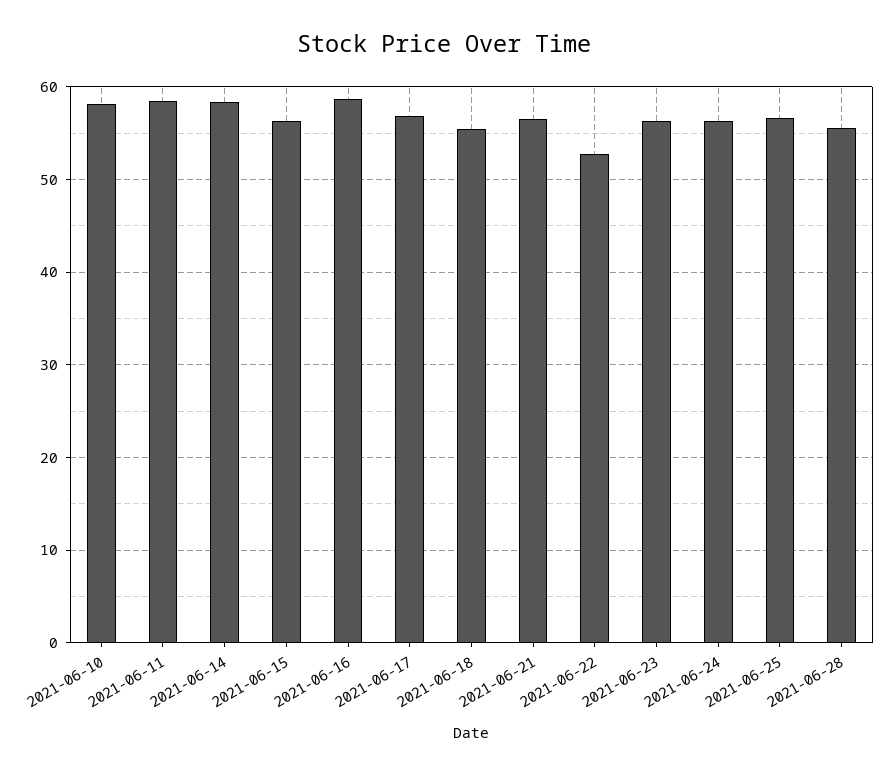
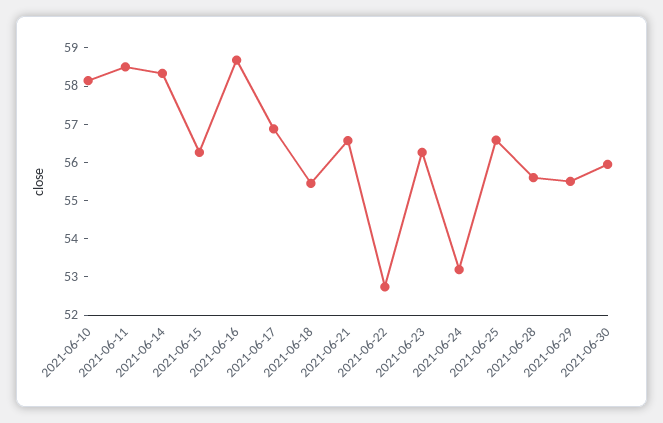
2021-06-24: 56 -> 53.25
2021-06-29: none -> 55.5
2021-06-30: none -> 56

